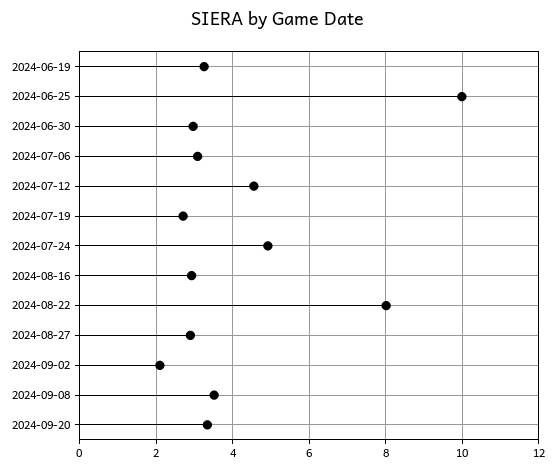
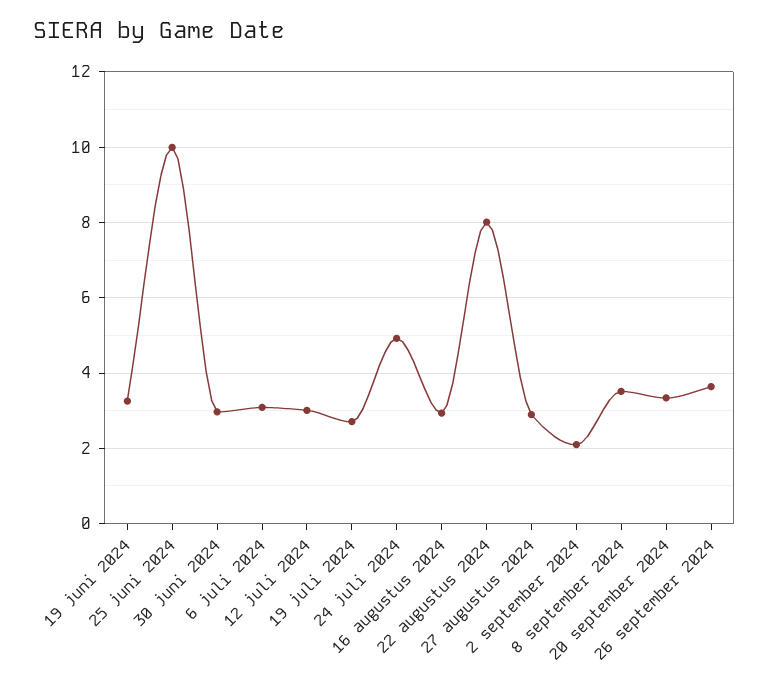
2024-07-12: 4.6 -> 3
26 september 2024: none -> 3.6

